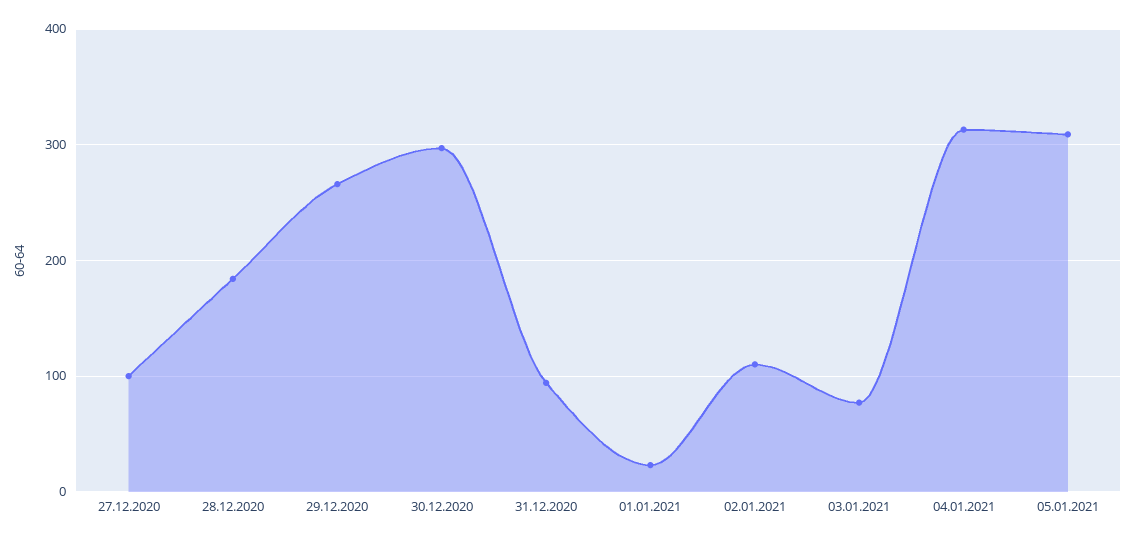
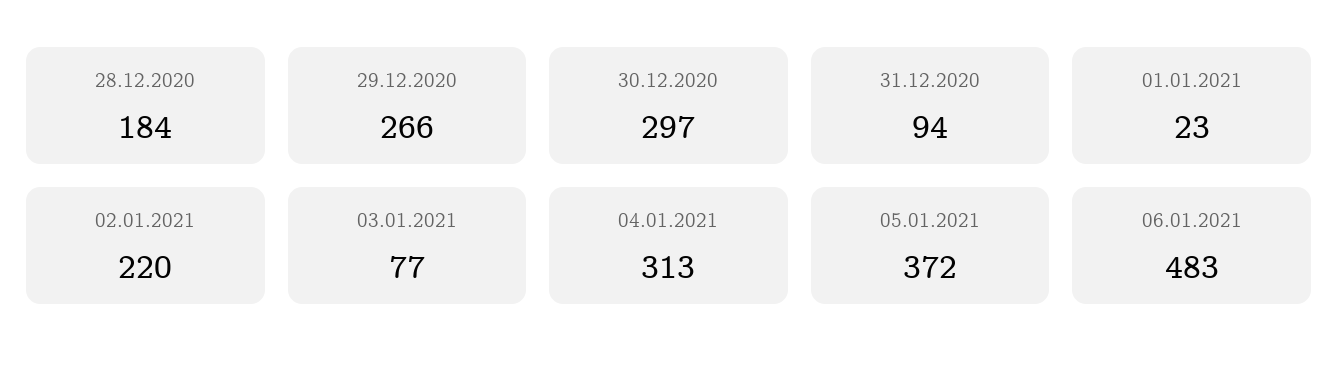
27.12.2020: 100 -> none
02.01.2021: 110 -> 220
05.01.2021: 310 -> 372
06.01.2021: none -> 483

